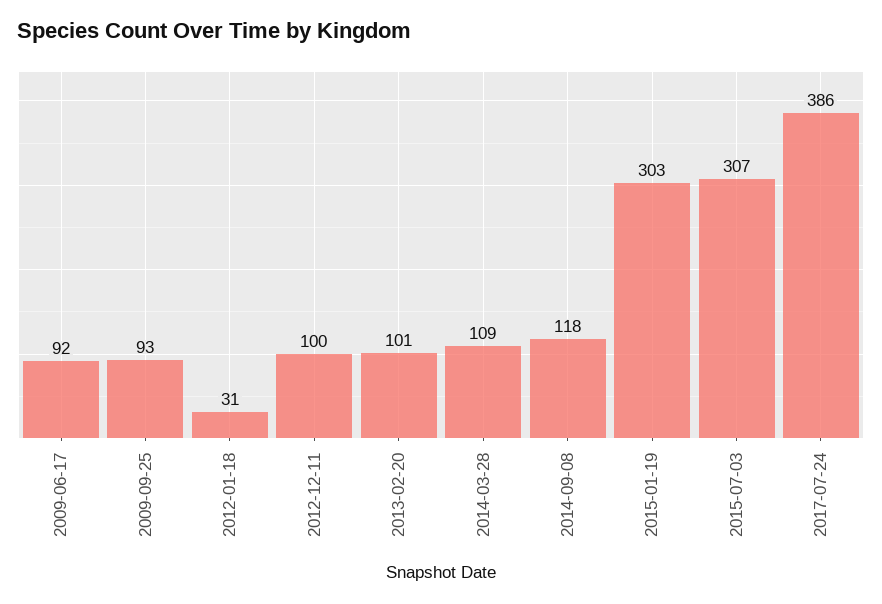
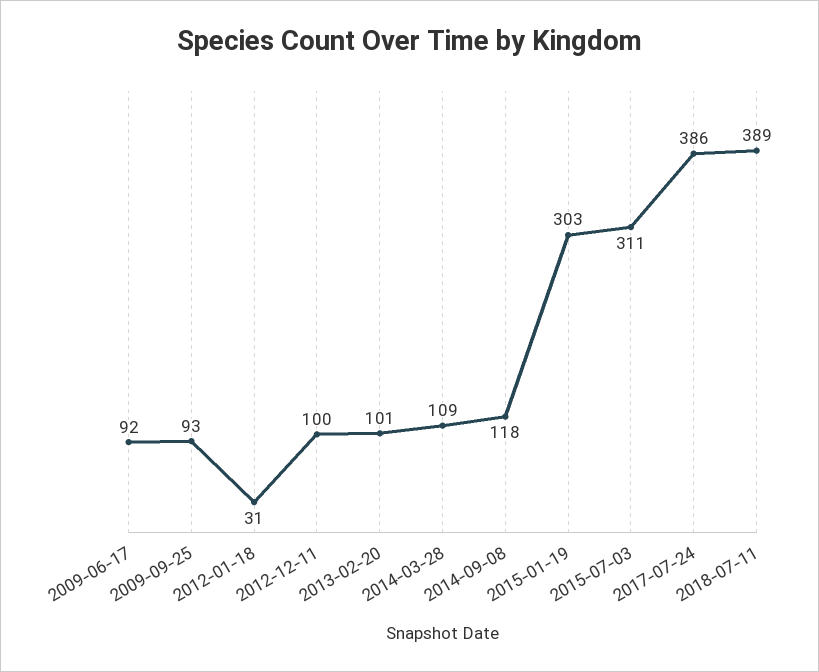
2015-07-03: 307 -> 311
2018-07-11: none -> 389

